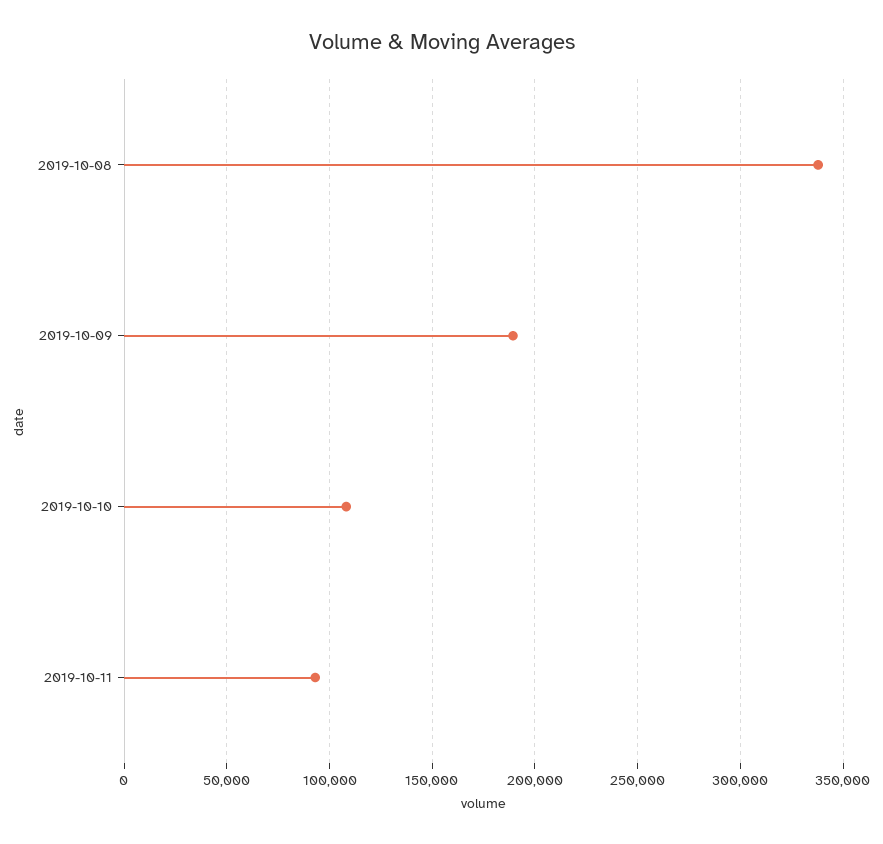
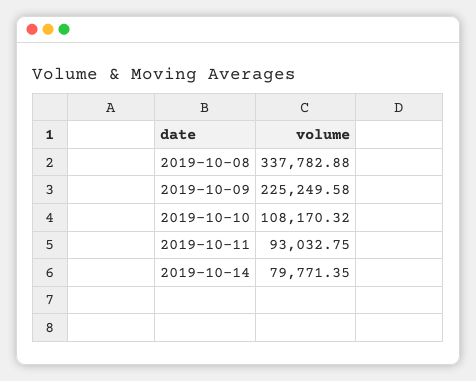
2019-10-09: 190000 -> 225249.58
2019-10-14: none -> 79771.35

